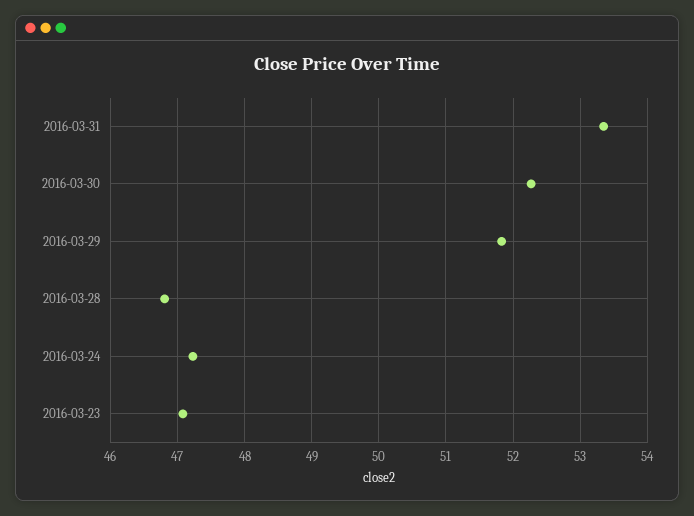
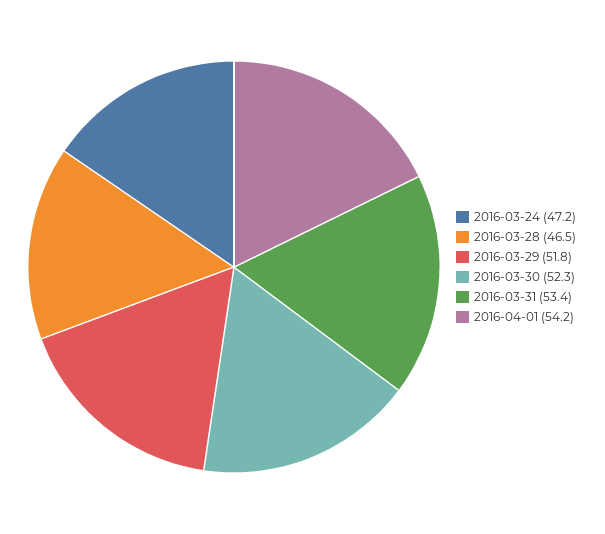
2016-03-28: 46.8 -> 46.5
2016-03-23: 47.1 -> none
2016-04-01: none -> 54.2

